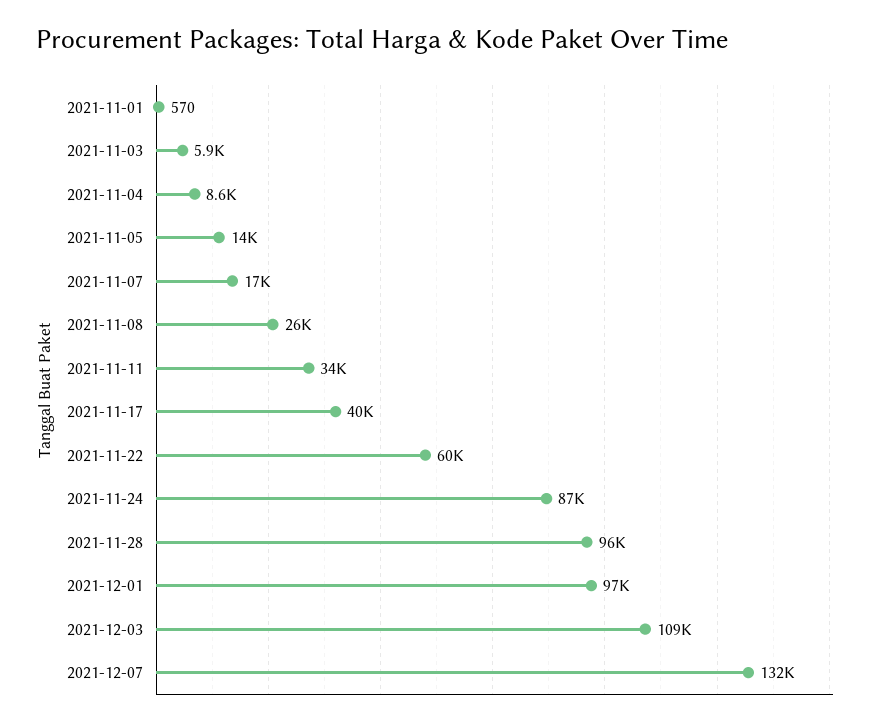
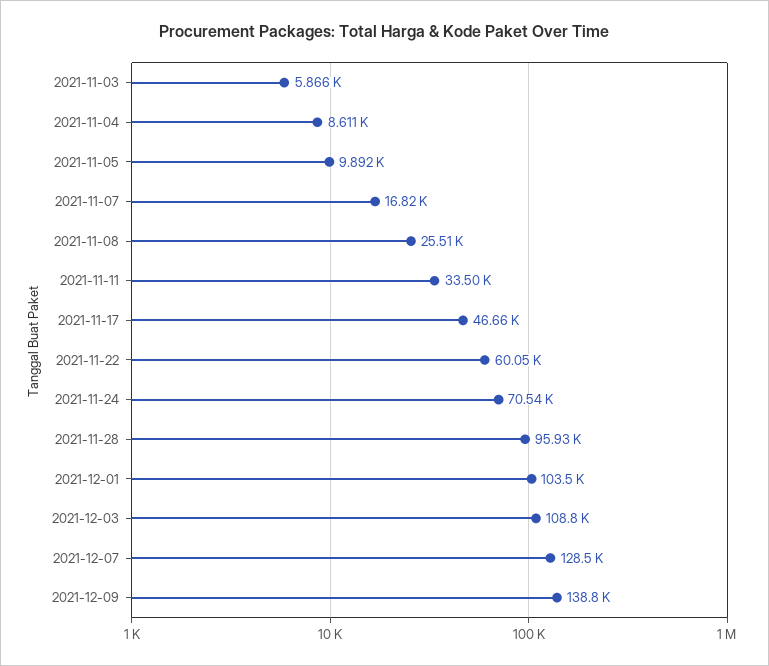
2021-11-01: 570 -> none
2021-11-05: 14000 -> 9892
2021-11-17: 40000 -> 46660
2021-11-24: 87000 -> 70540
2021-12-01: 97000 -> 103500
2021-12-07: 132000 -> 128500
2021-12-09: none -> 138800

